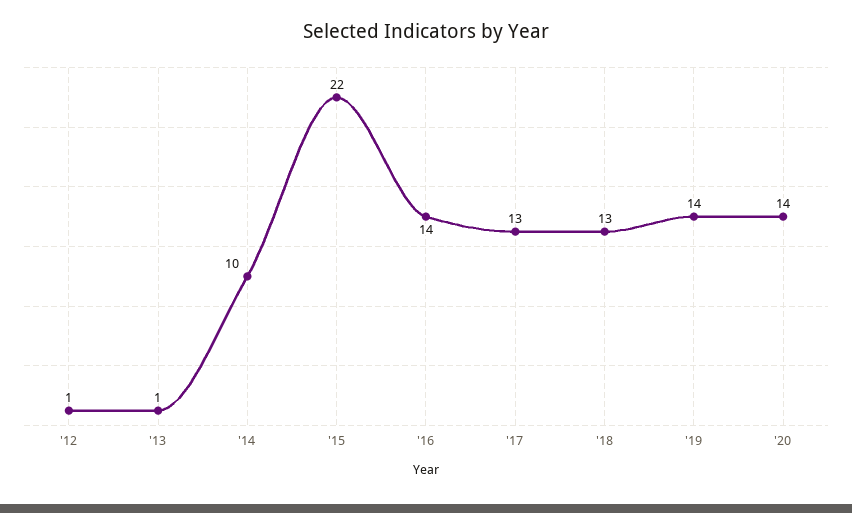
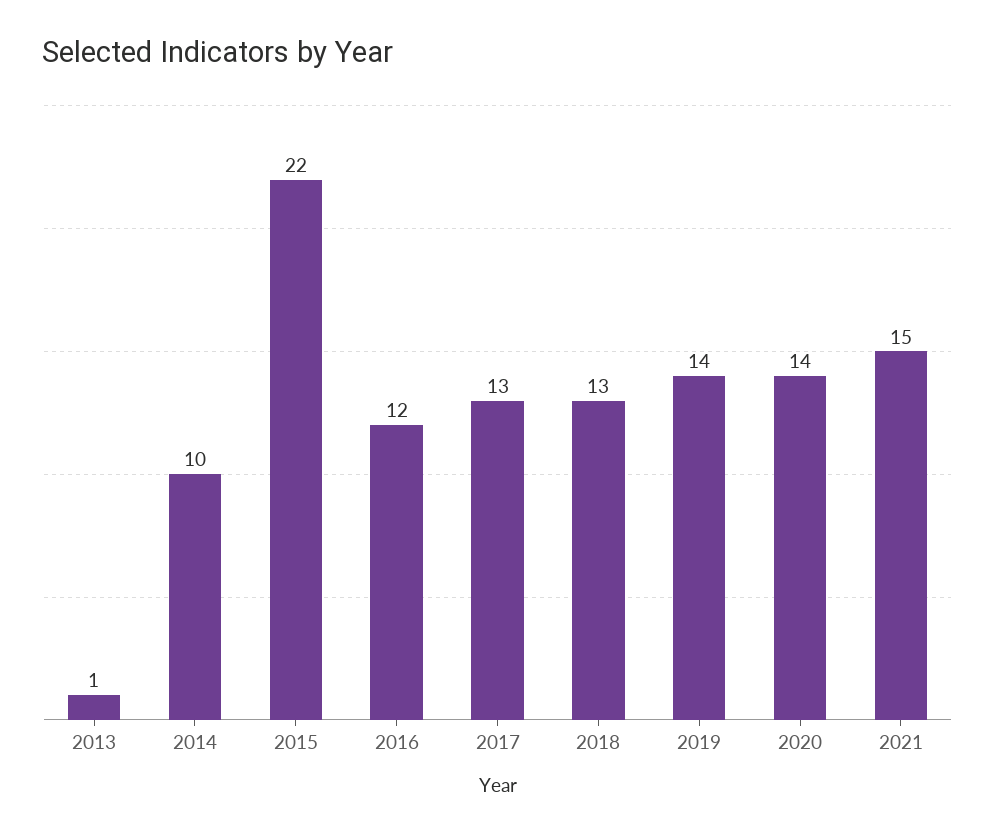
'12: 1 -> none
'16: 14 -> 12
2021: none -> 15

